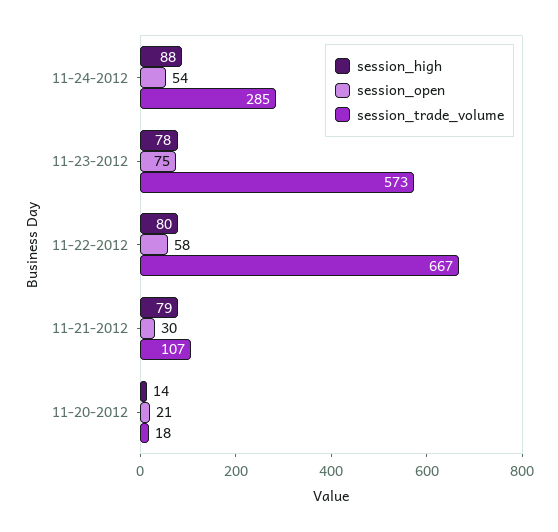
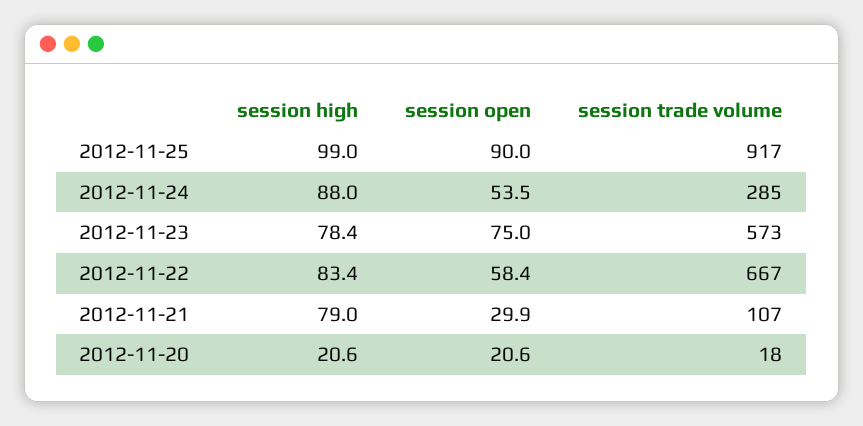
session_high, 11-22-2012: 80 -> 83.4
session_high, 11-20-2012: 14 -> 20.6
session_high, 2012-11-25: none -> 99
session_open, 2012-11-25: none -> 90
session_trade_volume, 2012-11-25: none -> 917

